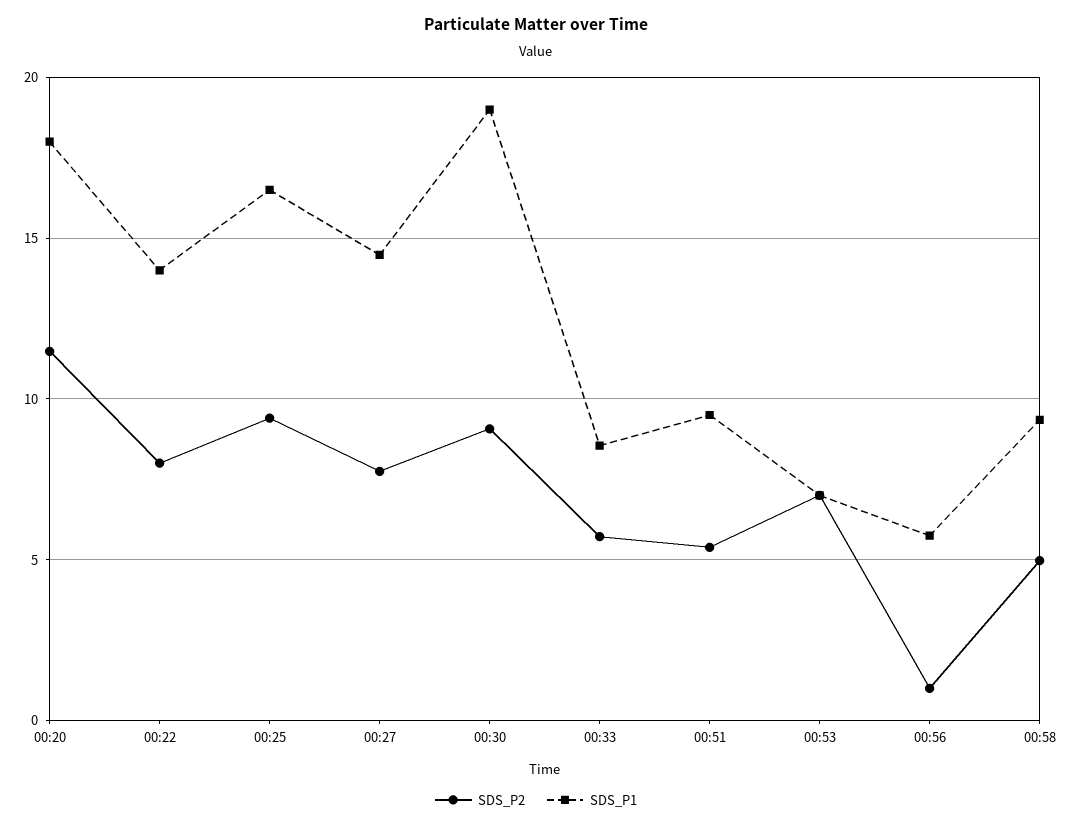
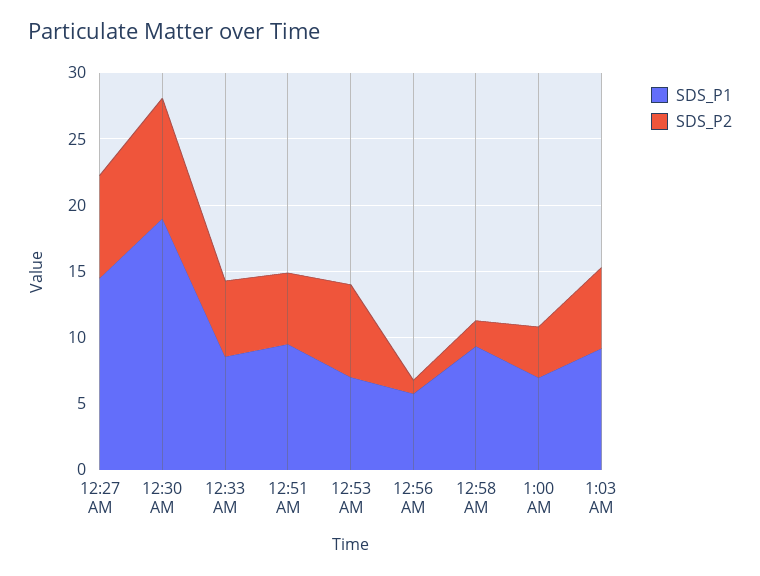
SDS_P2, 00:20: 11.5 -> none
SDS_P1, 00:20: 18 -> none
SDS_P2, 00:22: 8 -> none
SDS_P1, 00:22: 14 -> none
SDS_P2, 00:25: 9.5 -> none
SDS_P1, 00:25: 16.5 -> none
SDS_P2, 00:58: 5 -> 2
SDS_P1, 1:00 AM: none -> 7
SDS_P2, 1:00 AM: none -> 4
SDS_P1, 1:03 AM: none -> 9
SDS_P2, 1:03 AM: none -> 6

